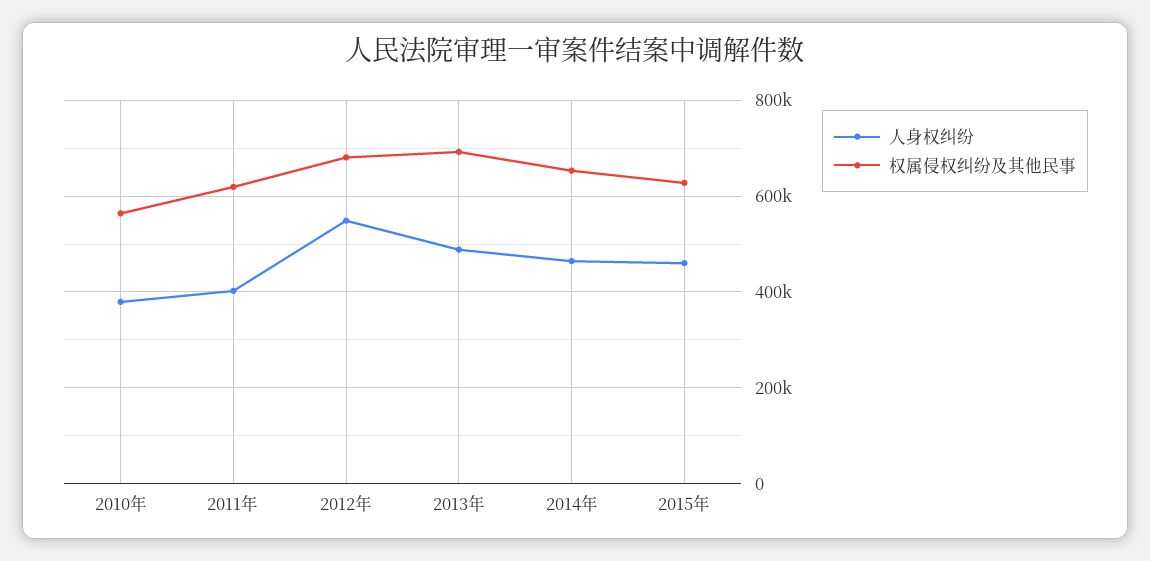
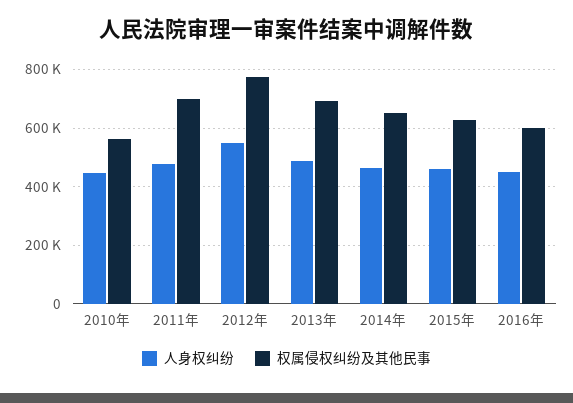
人身权纠纷, 2010年: 380000 -> 450000
人身权纠纷, 2011年: 400000 -> 475000
权属侵权纠纷及其他民事, 2011年: 620000 -> 700000
权属侵权纠纷及其他民事, 2012年: 680000 -> 775000
人身权纠纷, 2016年: none -> 450000
权属侵权纠纷及其他民事, 2016年: none -> 600000

